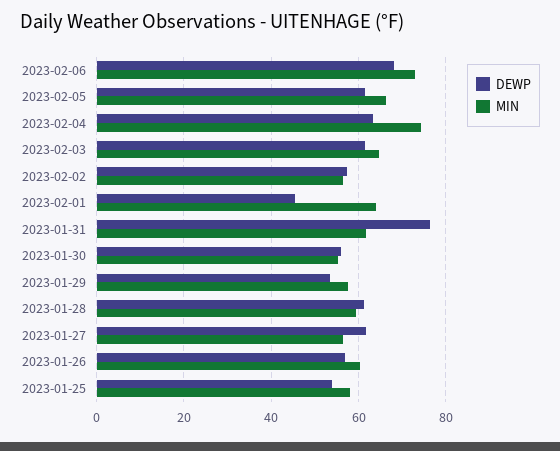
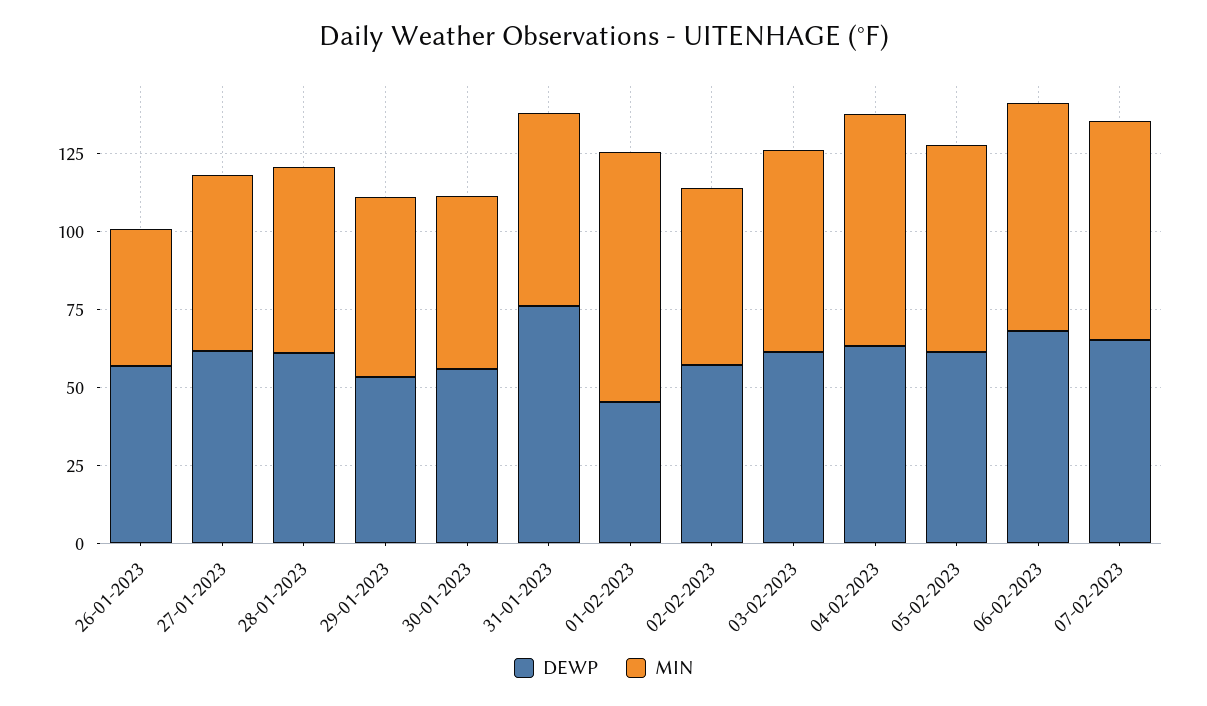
MIN, 2023-02-01: 64 -> 80
MIN, 2023-01-26: 60 -> 45
DEWP, 2023-01-25: 54 -> none
MIN, 2023-01-25: 58 -> none
DEWP, 07-02-2023: none -> 65
MIN, 07-02-2023: none -> 70

